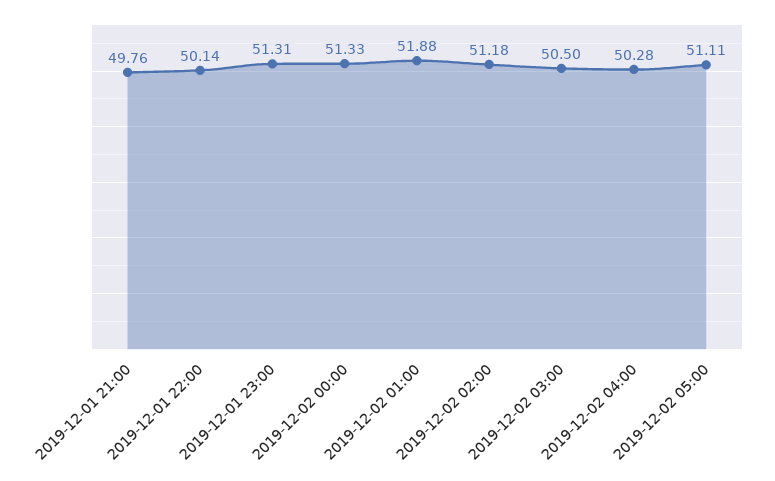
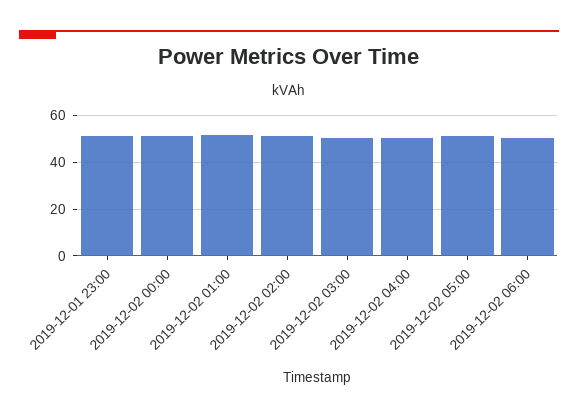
2019-12-01 21:00: 49.76 -> none
2019-12-01 22:00: 50.14 -> none
2019-12-02 06:00: none -> 50

